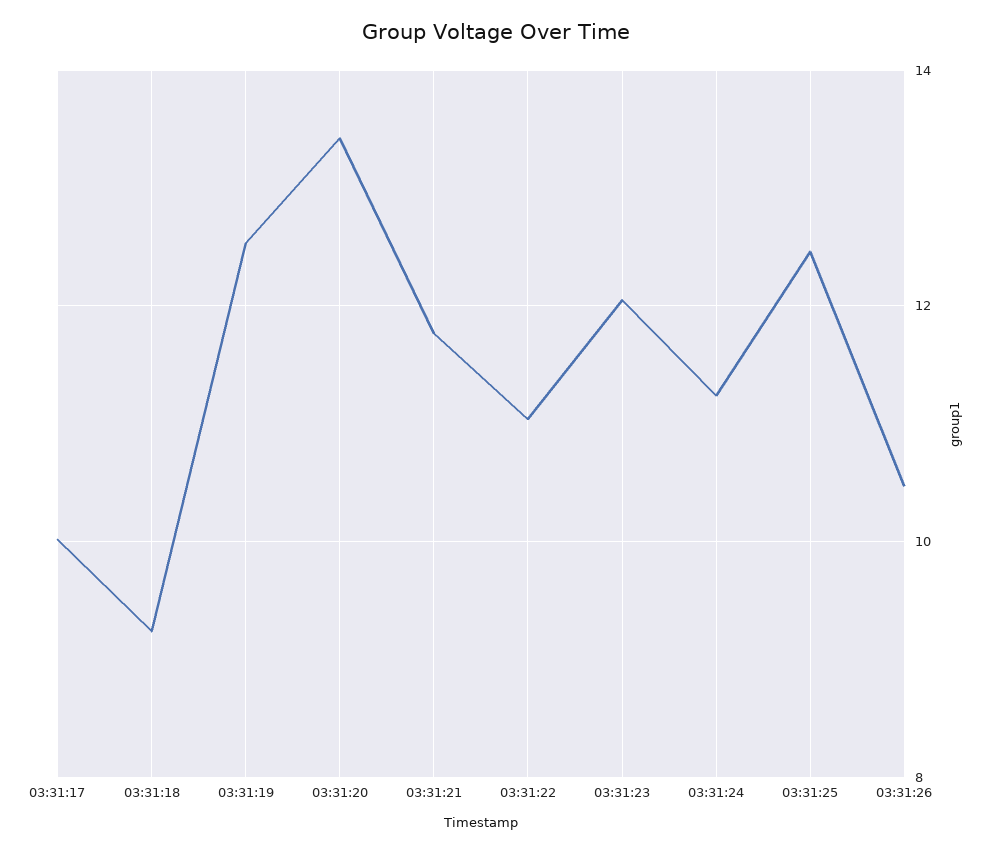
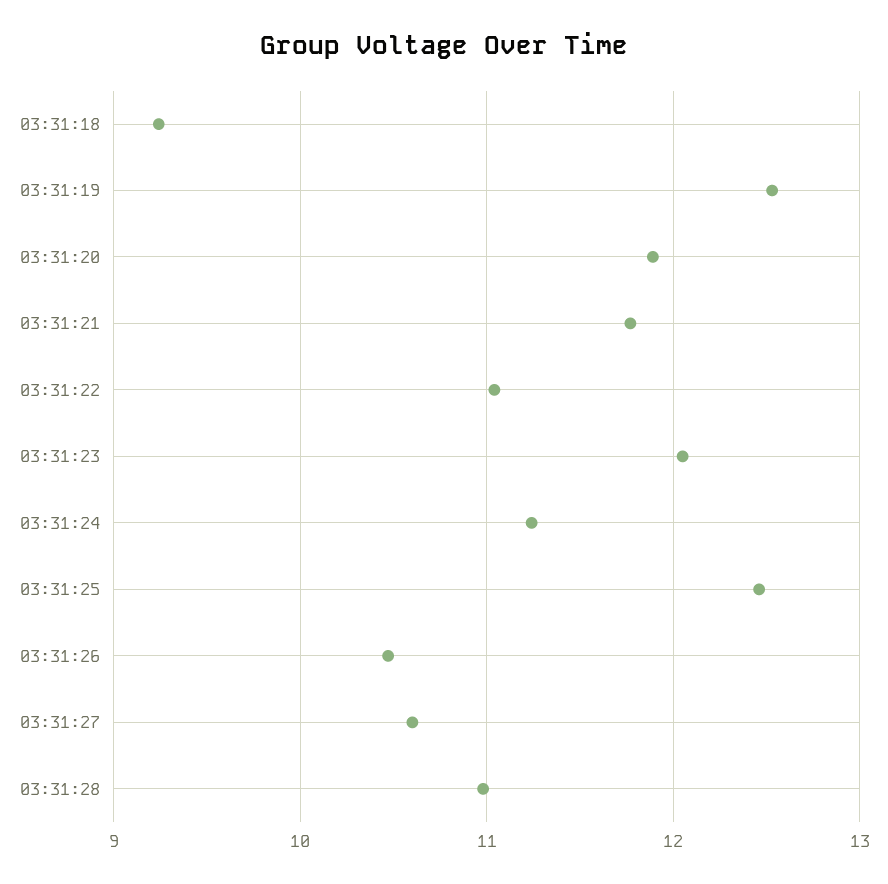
03:31:17: 10 -> none
03:31:20: 13.4 -> 11.9
03:31:27: none -> 10.6
03:31:28: none -> 11

